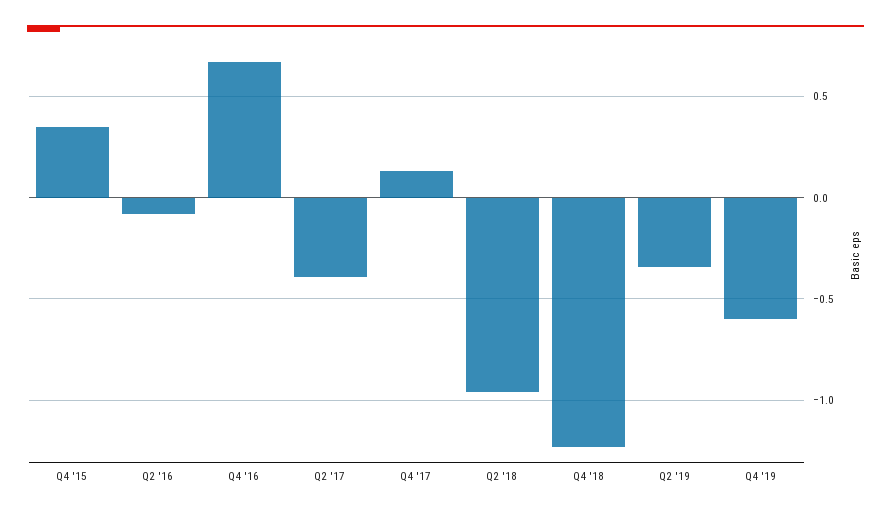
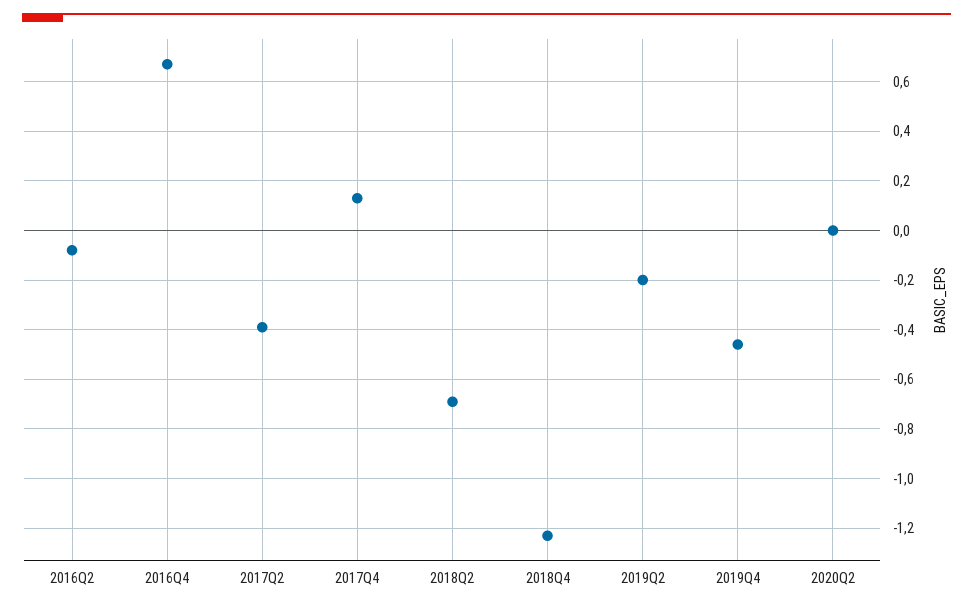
Q4 '15: 0.35 -> none
Q2 '18: -0.95 -> -0.7
Q2 '19: -0.35 -> -0.2
Q4 '19: -0.6 -> -0.45
2020Q2: none -> 0

